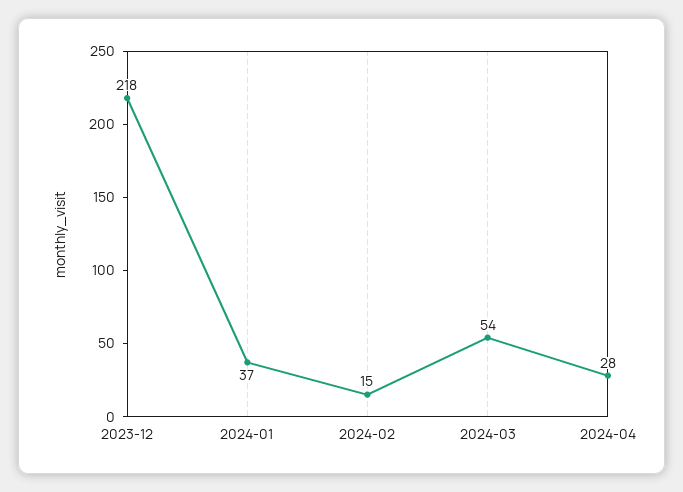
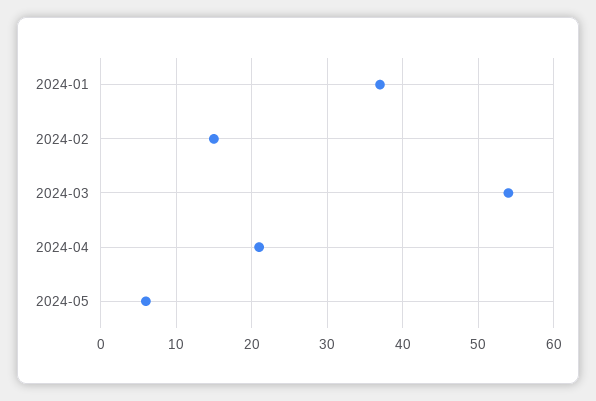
2023-12: 218 -> none
2024-04: 28 -> 21
2024-05: none -> 6

